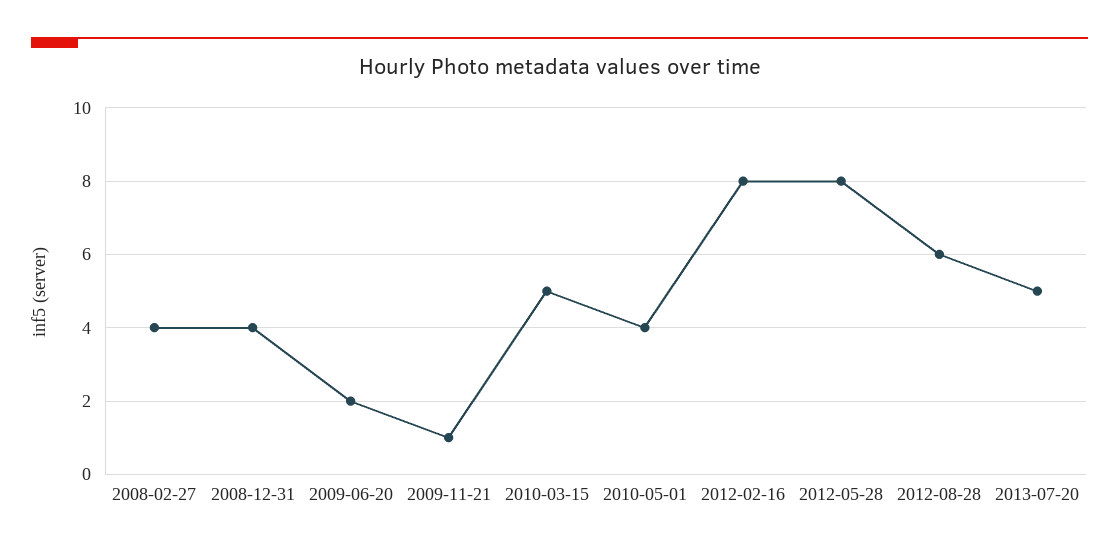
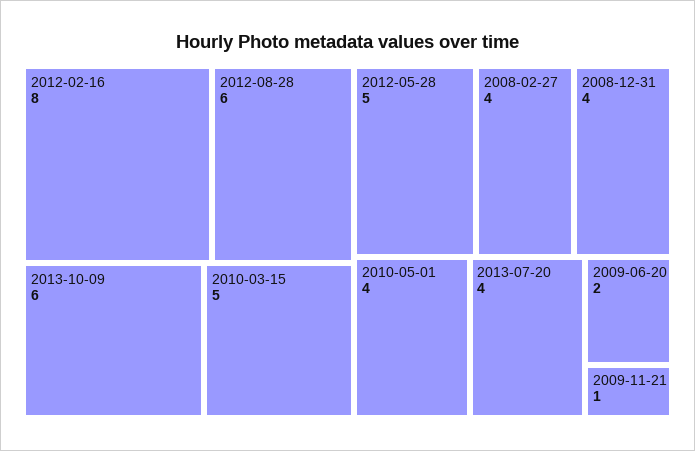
2012-05-28: 8 -> 5
2013-07-20: 5 -> 4
2013-10-09: none -> 6

